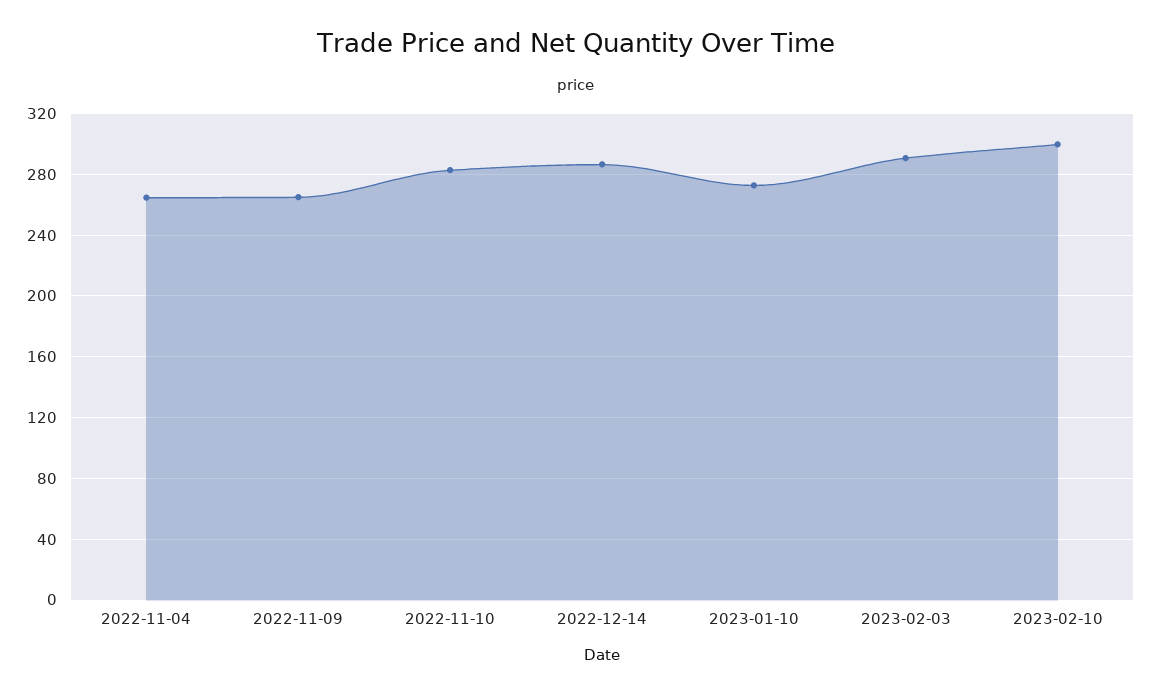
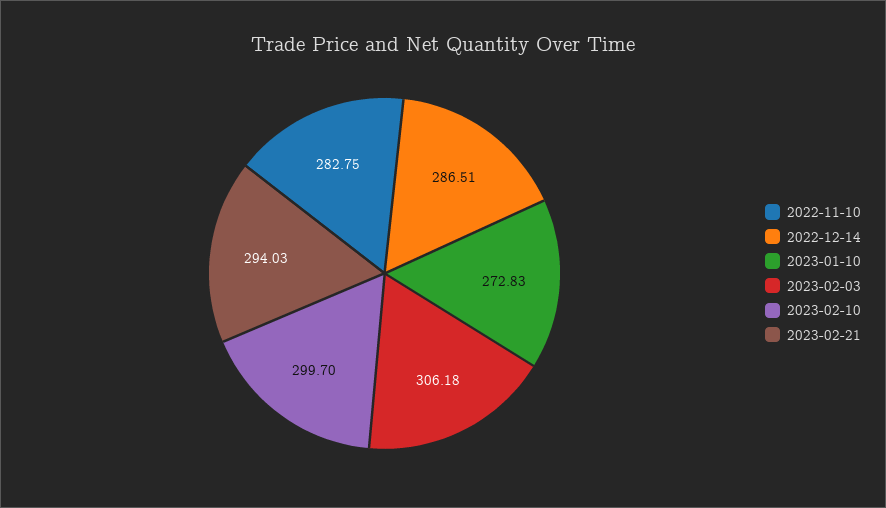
2022-11-04: 265 -> none
2022-11-09: 265 -> none
2023-02-03: 290 -> 306.18
2023-02-21: none -> 294.03

